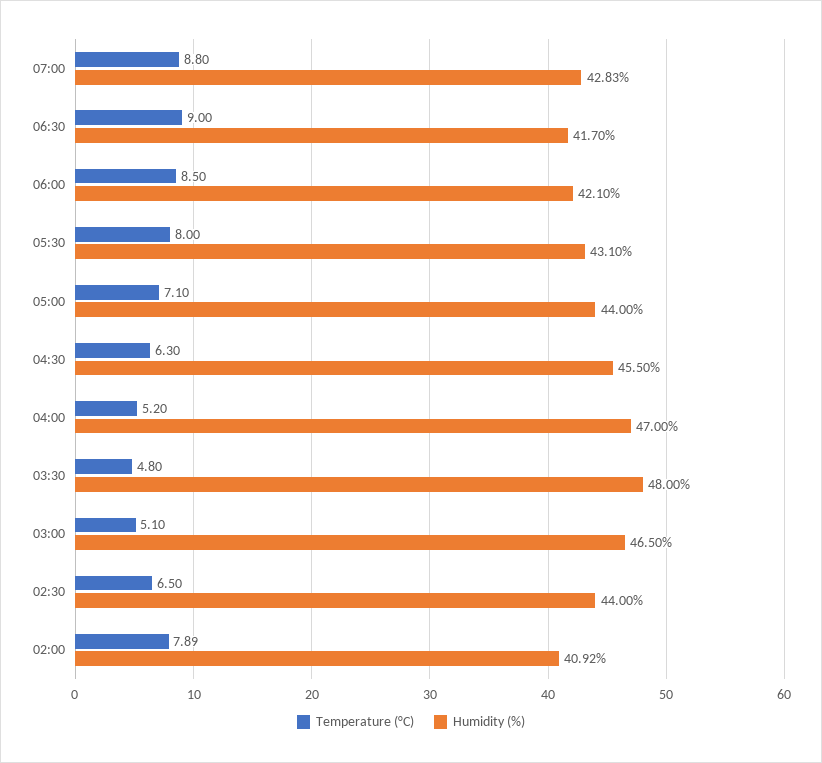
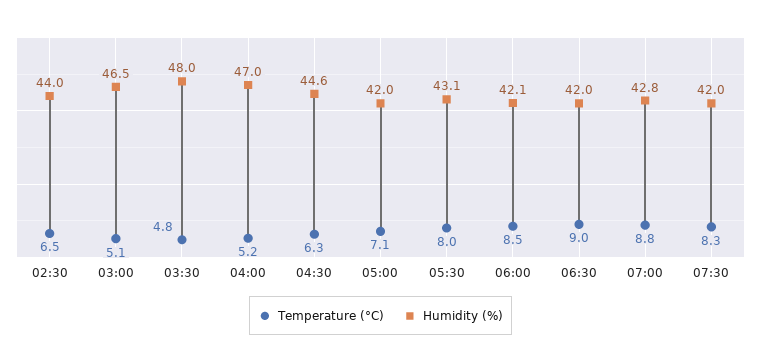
Humidity (%), 06:30: 41.7 -> 42
Humidity (%), 05:00: 44 -> 42
Humidity (%), 04:30: 45.5 -> 44.6
Temperature (°C), 02:00: 7.89 -> none
Humidity (%), 02:00: 40.92 -> none
Temperature (°C), 07:30: none -> 8.3
Humidity (%), 07:30: none -> 42

